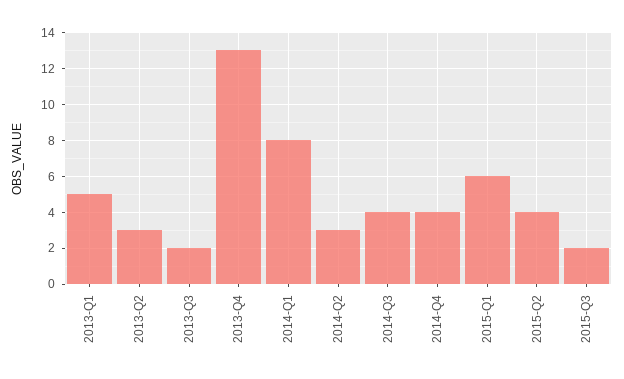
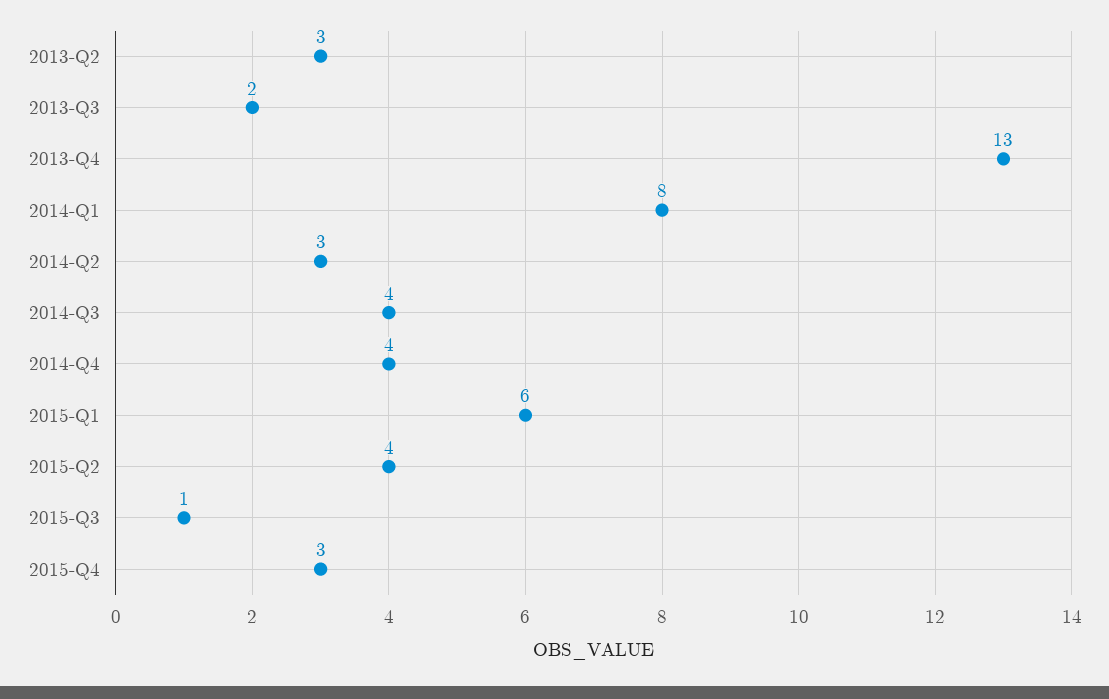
2013-Q1: 5 -> none
2015-Q3: 2 -> 1
2015-Q4: none -> 3

